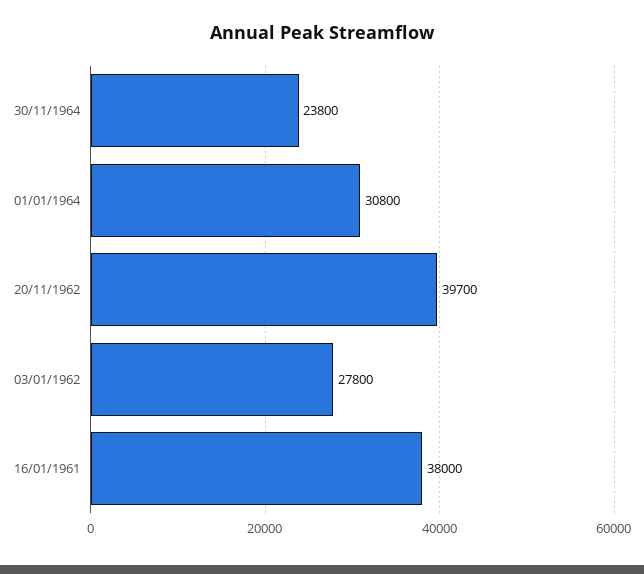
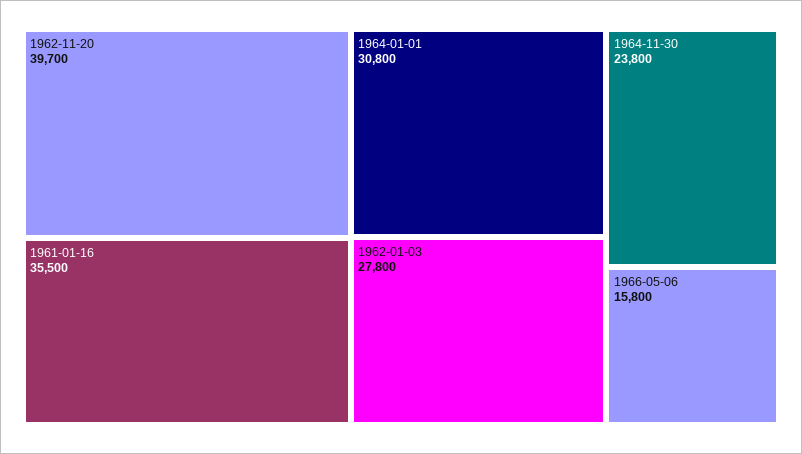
16/01/1961: 38000 -> 35500
1966-05-06: none -> 15800

